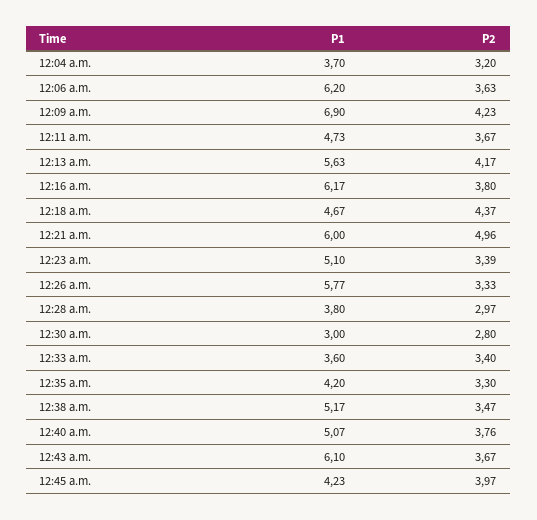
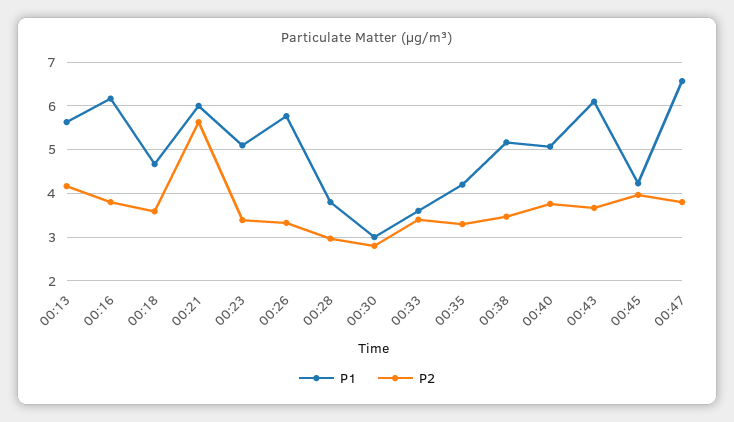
P1, 12:04 a.m.: 3.7 -> none
P2, 12:04 a.m.: 3.2 -> none
P1, 12:06 a.m.: 6.2 -> none
P2, 12:06 a.m.: 3.63 -> none
P1, 12:09 a.m.: 6.9 -> none
P2, 12:09 a.m.: 4.23 -> none
P1, 12:11 a.m.: 4.73 -> none
P2, 12:11 a.m.: 3.67 -> none
P2, 12:18 a.m.: 4.37 -> 3.6
P2, 12:21 a.m.: 4.96 -> 5.6
P1, 00:47: none -> 6.6
P2, 00:47: none -> 3.8

